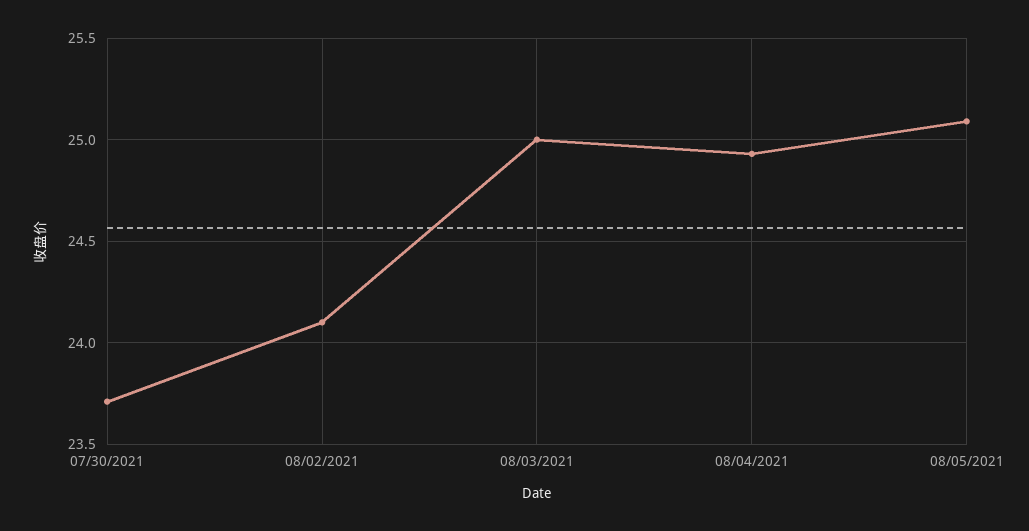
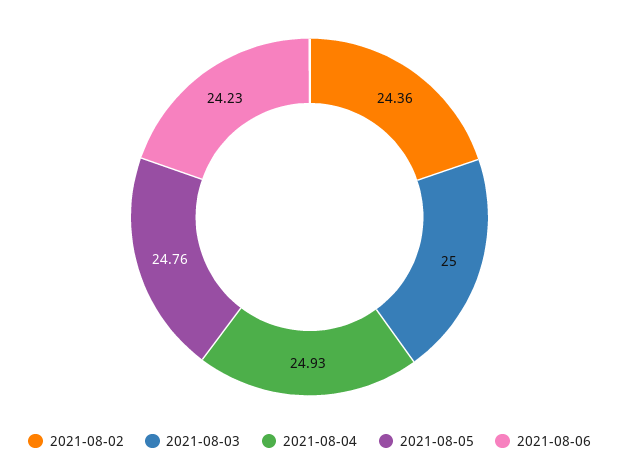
07/30/2021: 23.7 -> none
08/02/2021: 24.1 -> 24.36
08/05/2021: 25.1 -> 24.76
2021-08-06: none -> 24.23

